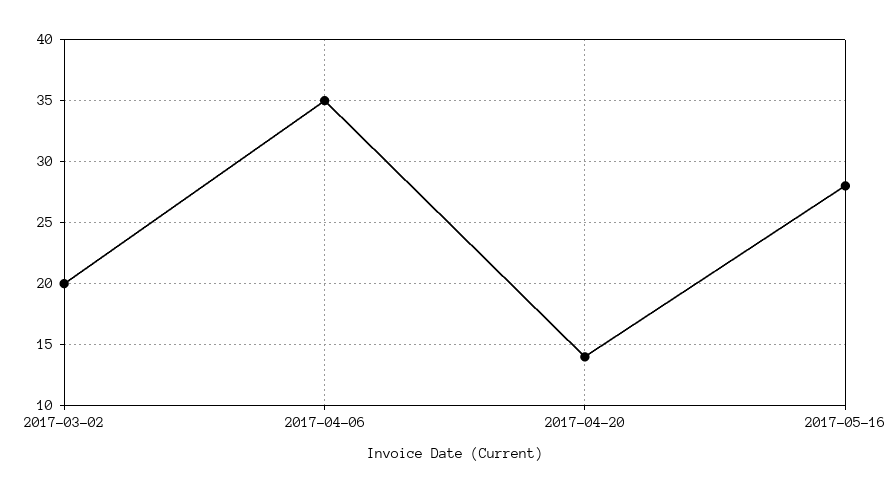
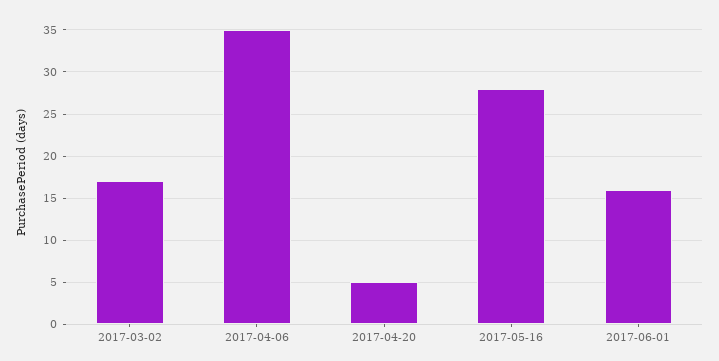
2017-03-02: 20 -> 17
2017-04-20: 14 -> 5
2017-06-01: none -> 16

